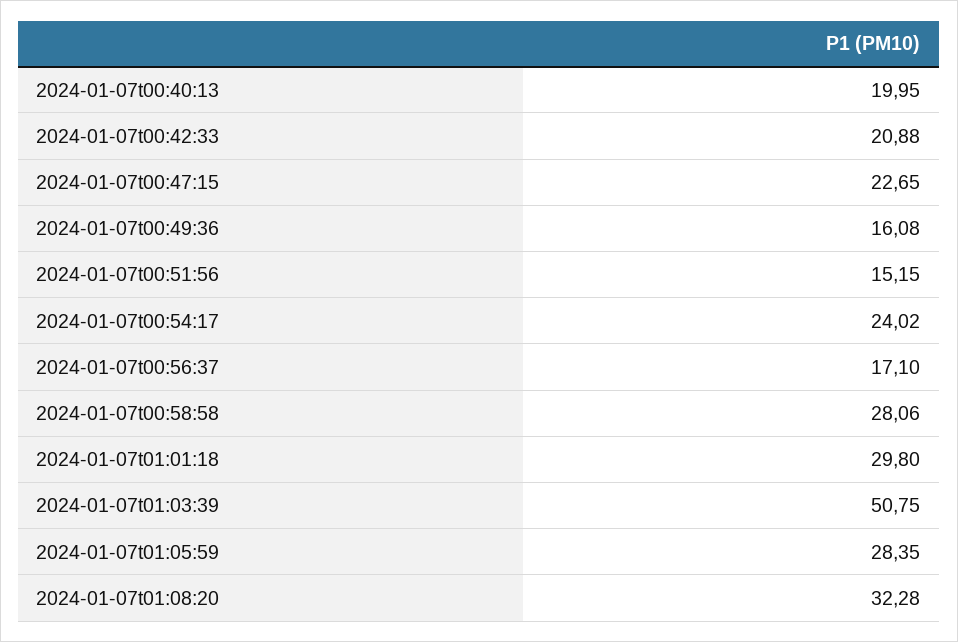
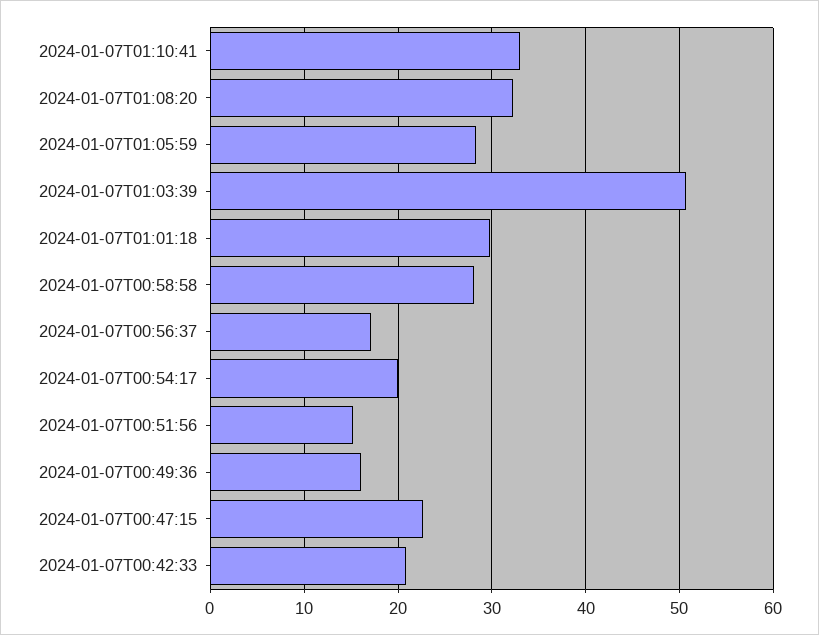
2024-01-07t00:40:13: 19.95 -> none
2024-01-07t00:54:17: 24.02 -> 20
2024-01-07T01:10:41: none -> 33

